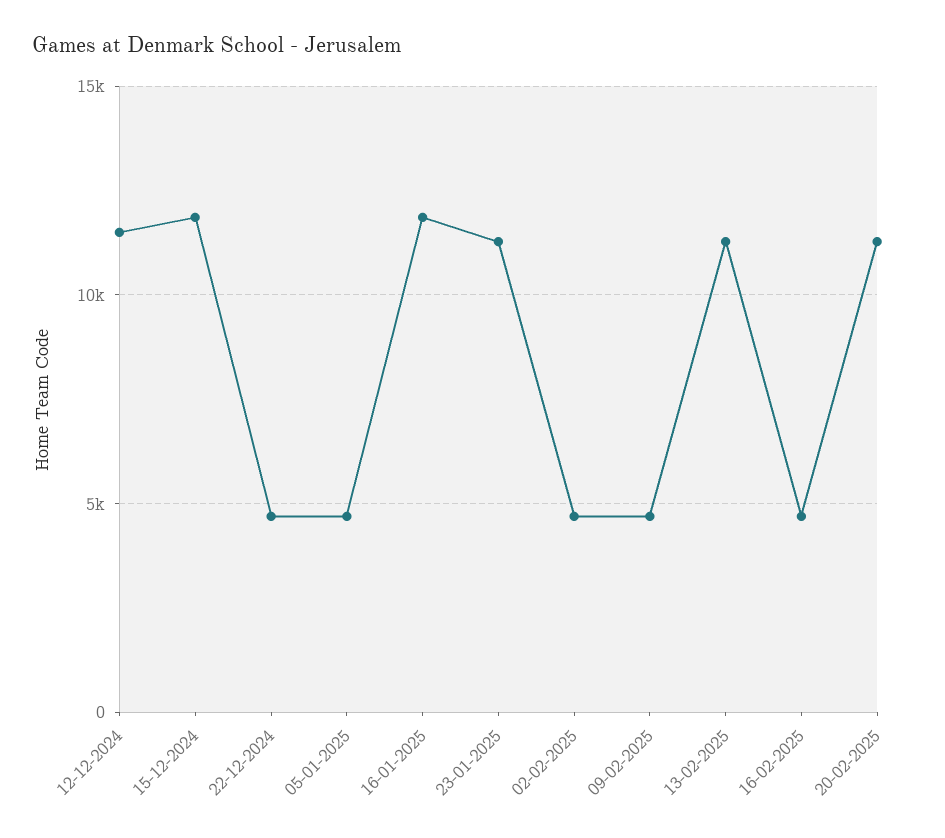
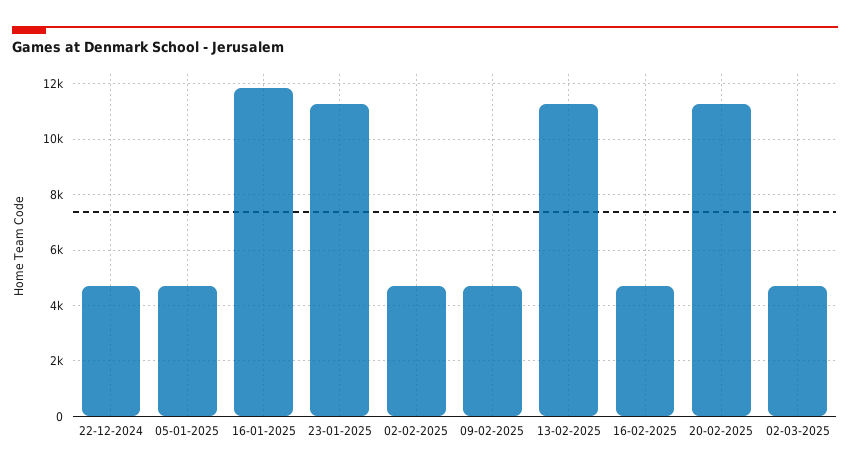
12-12-2024: 11500 -> none
15-12-2024: 12000 -> none
02-03-2025: none -> 4750

